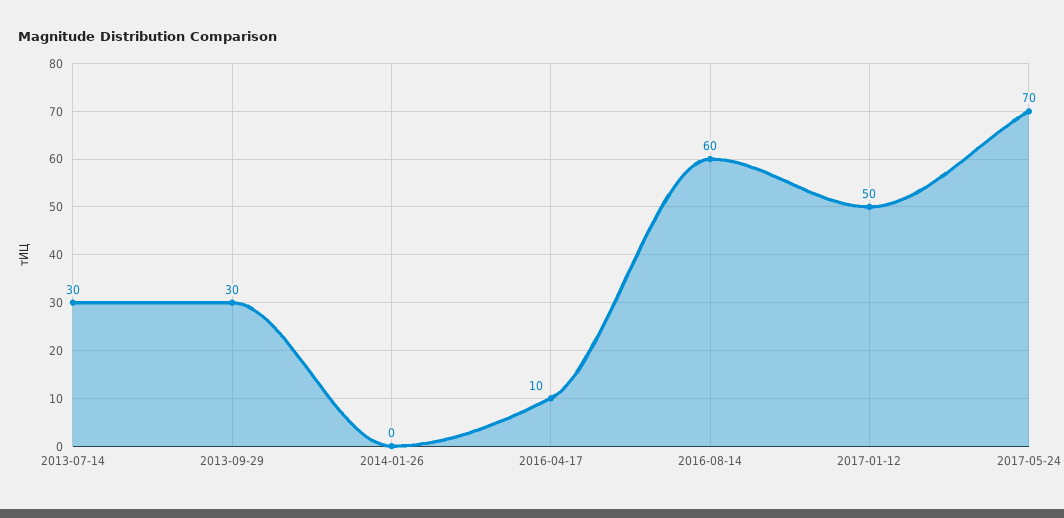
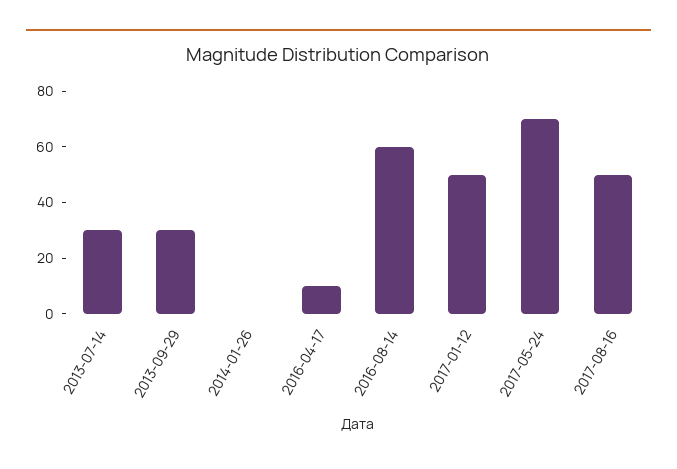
2017-08-16: none -> 50

